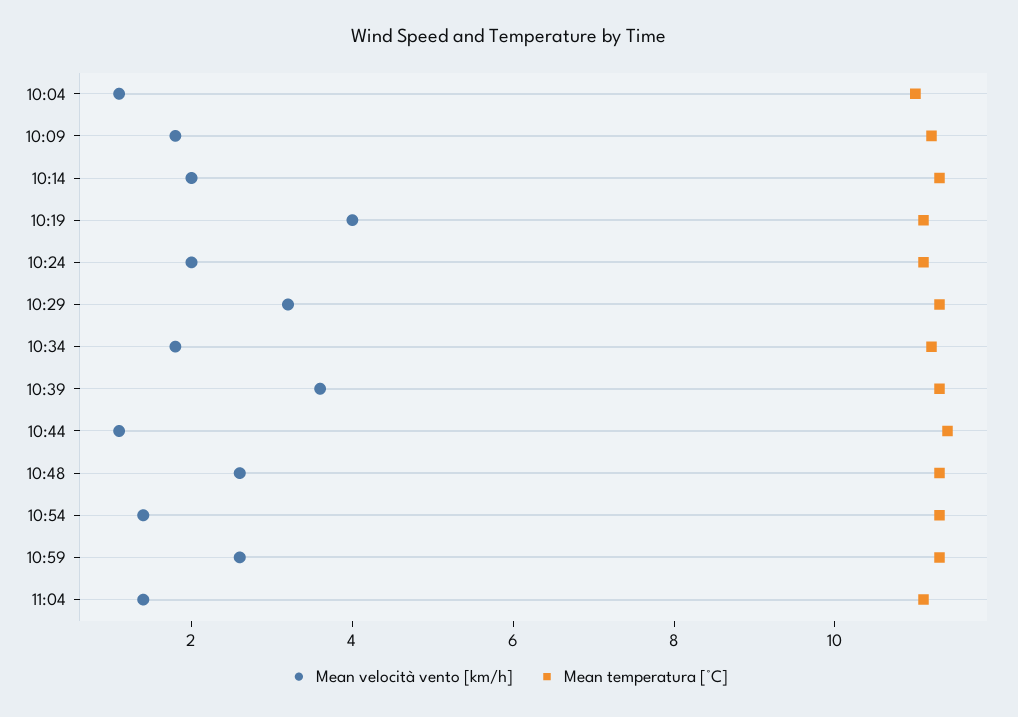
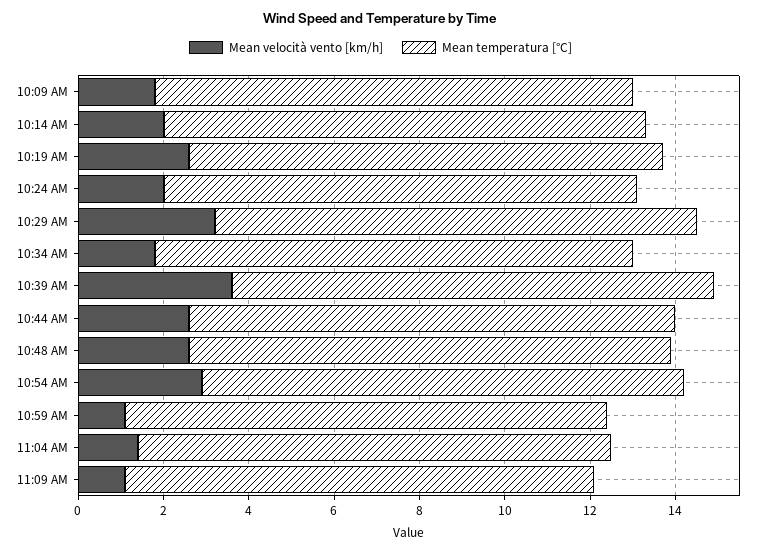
Mean velocità vento [km/h], 10:04: 1 -> none
Mean temperatura [°C], 10:04: 11 -> none
Mean velocità vento [km/h], 10:19: 4 -> 2.5
Mean velocità vento [km/h], 10:44: 1 -> 2.5
Mean velocità vento [km/h], 10:54: 1.5 -> 3
Mean velocità vento [km/h], 10:59: 2.5 -> 1
Mean velocità vento [km/h], 11:09 AM: none -> 1
Mean temperatura [°C], 11:09 AM: none -> 11

